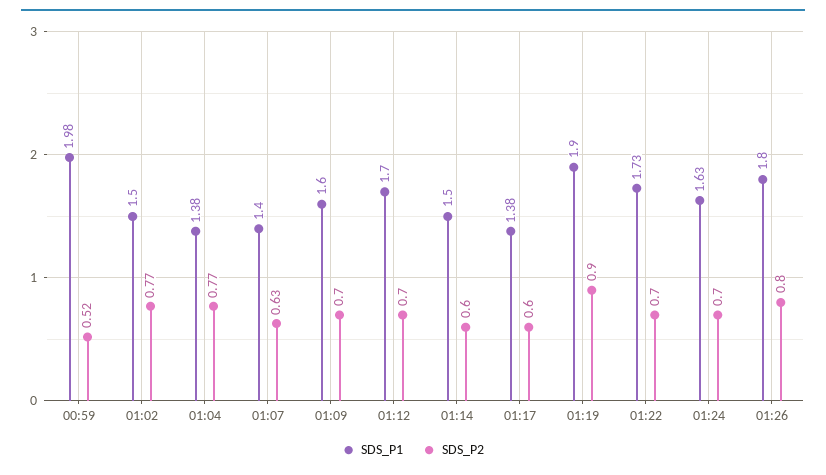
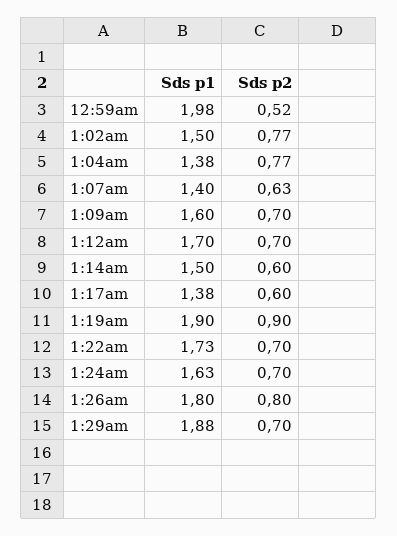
SDS_P1, 1:29am: none -> 1.88
SDS_P2, 1:29am: none -> 0.7

